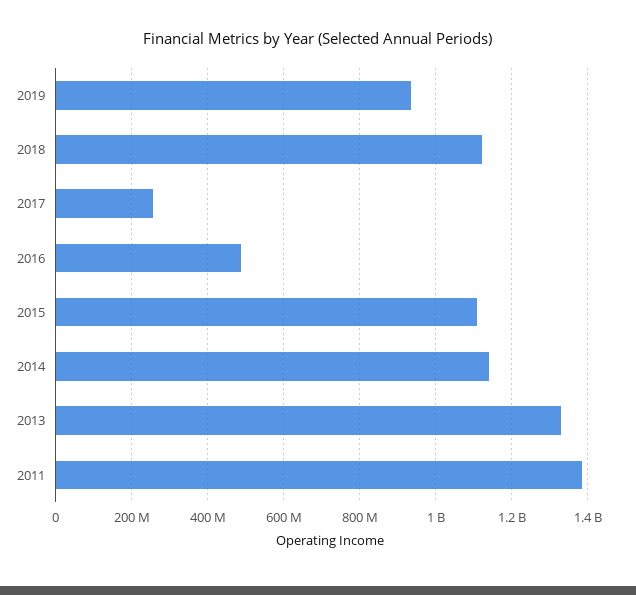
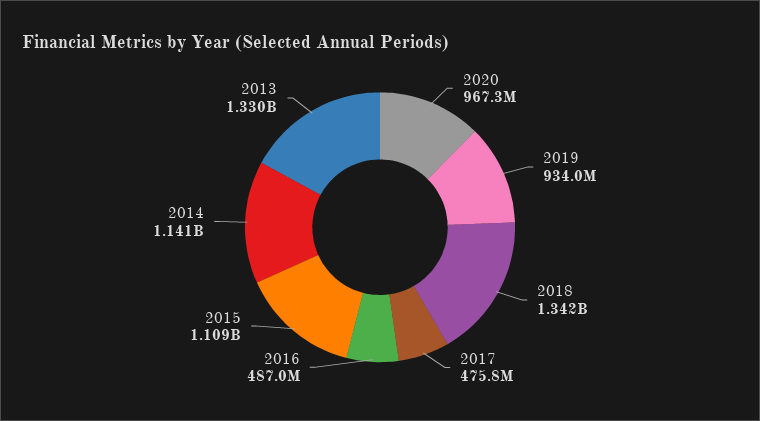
2018: 1120000000 -> 1342000000
2017: 260000000 -> 475800000
2011: 1380000000 -> none
2020: none -> 967300000

